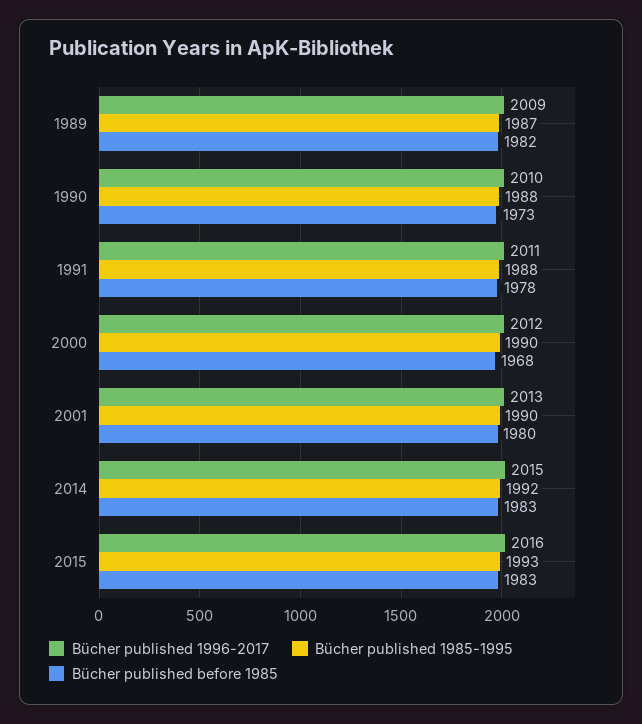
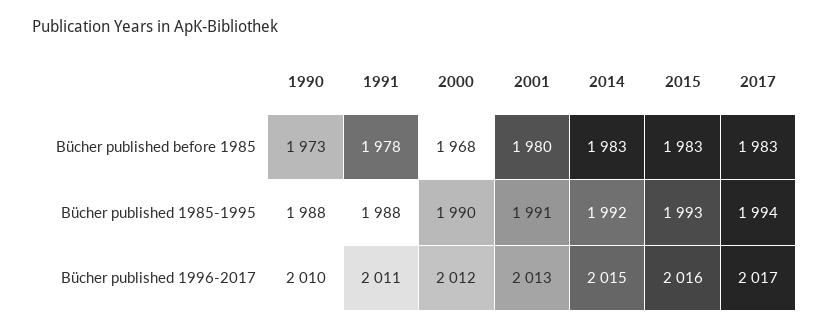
Bücher published 1996-2017, 1989: 2009 -> none
Bücher published 1985-1995, 1989: 1987 -> none
Bücher published before 1985, 1989: 1982 -> none
Bücher published 1985-1995, 2001: 1990 -> 1991
Bücher published before 1985, 2017: none -> 1983
Bücher published 1985-1995, 2017: none -> 1994
Bücher published 1996-2017, 2017: none -> 2017

